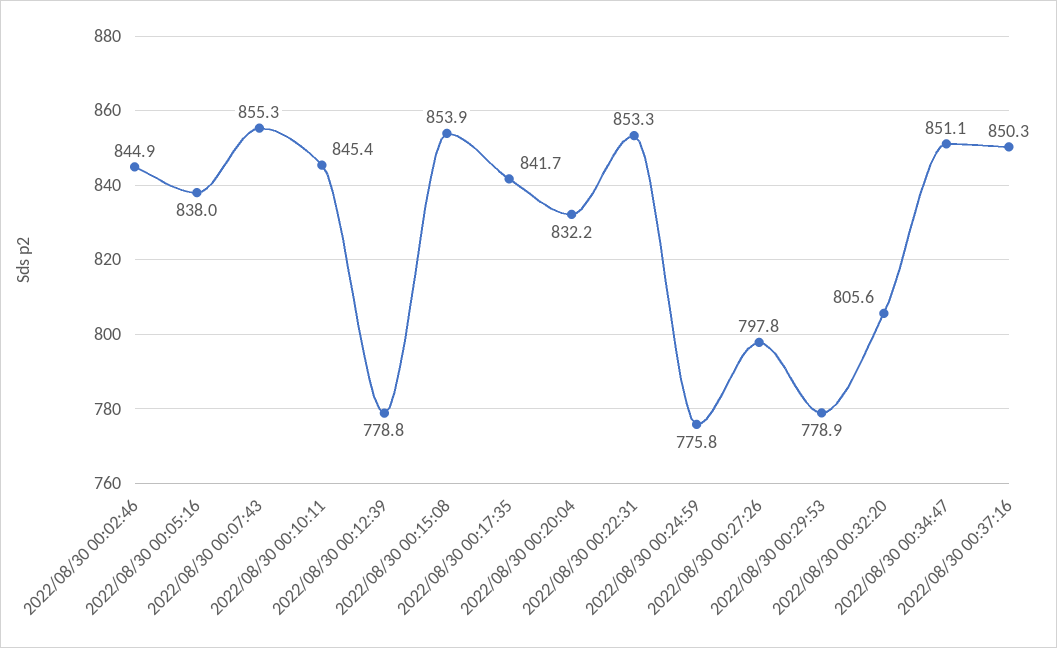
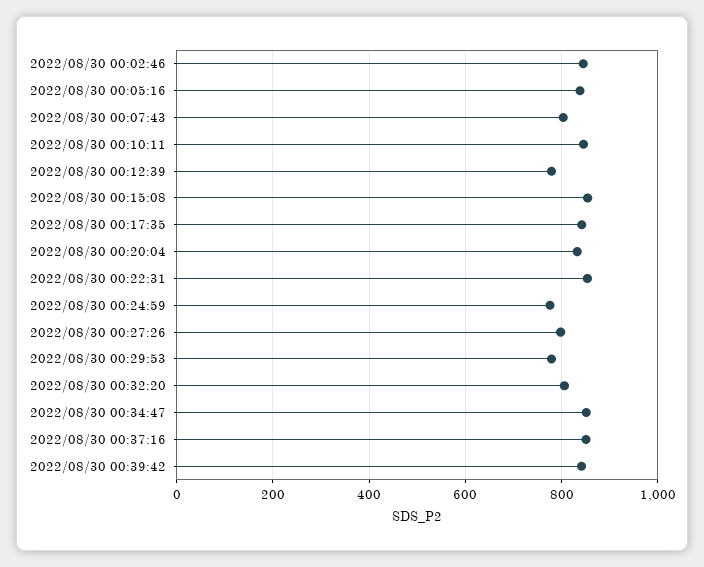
2022/08/30 00:07:43: 855.3 -> 800
2022/08/30 00:39:42: none -> 840

